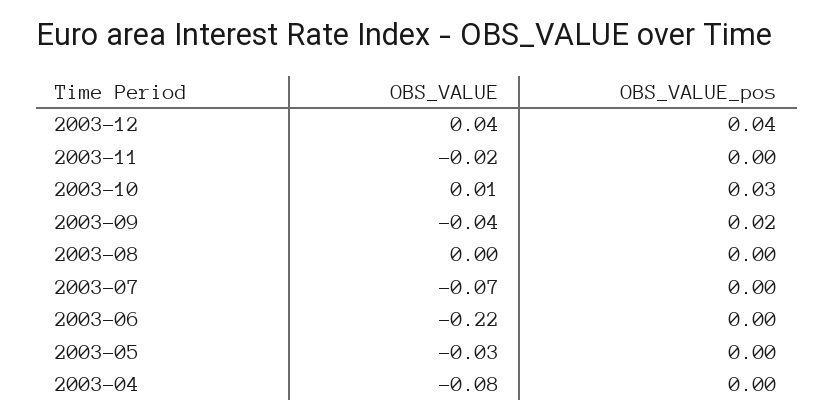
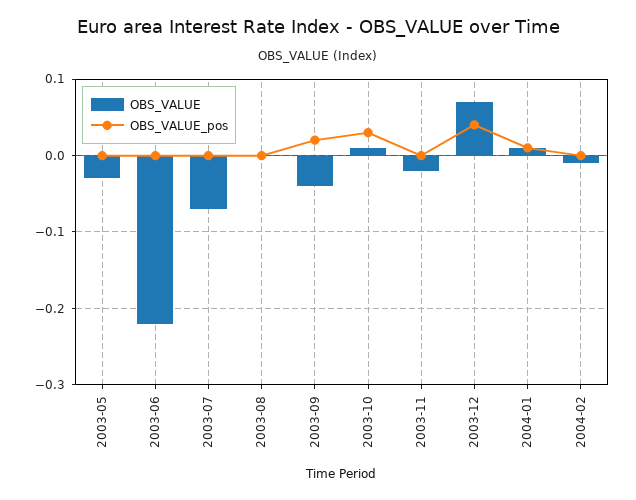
OBS_VALUE, 2003-12: 0.04 -> 0.07
OBS_VALUE, 2003-04: -0.08 -> none
OBS_VALUE_pos, 2003-04: 0 -> none
OBS_VALUE, 2004-01: none -> 0.01
OBS_VALUE_pos, 2004-01: none -> 0.01
OBS_VALUE, 2004-02: none -> -0.01
OBS_VALUE_pos, 2004-02: none -> 0

